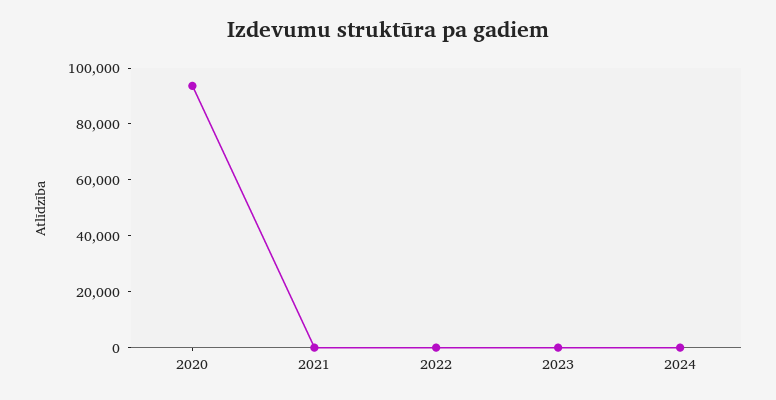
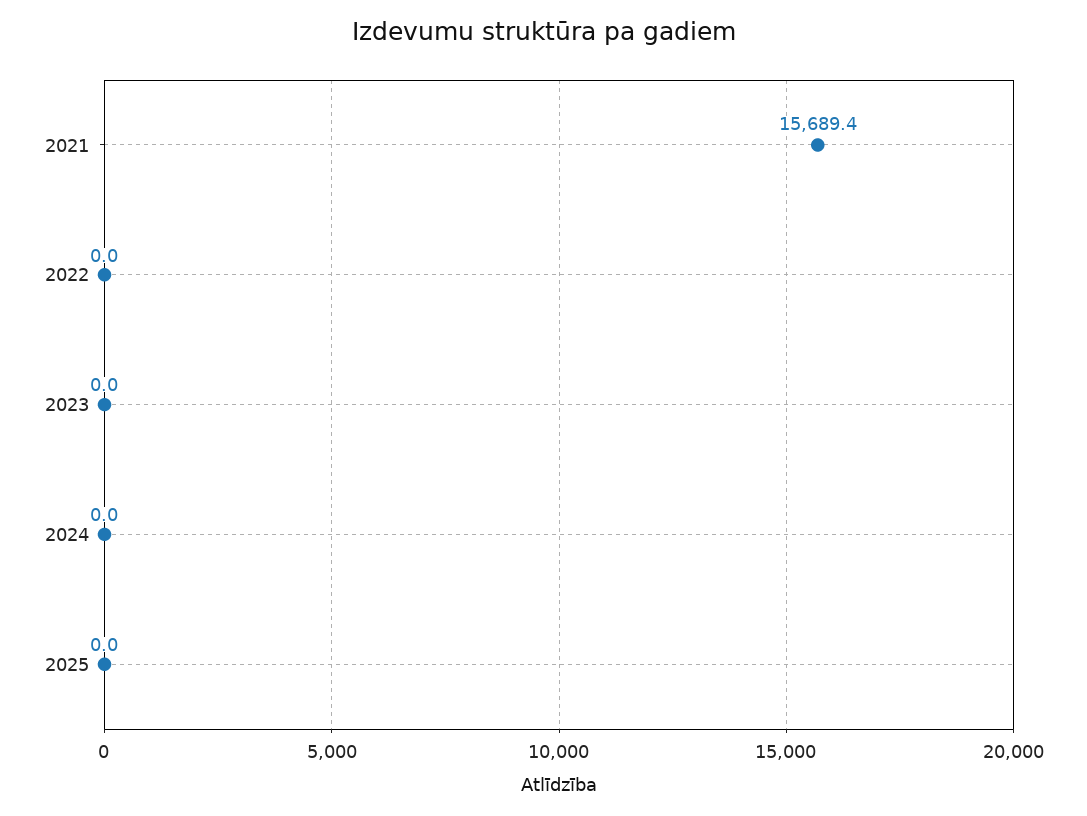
2020: 95000 -> none
2021: 0 -> 15689.4
2025: none -> 0

